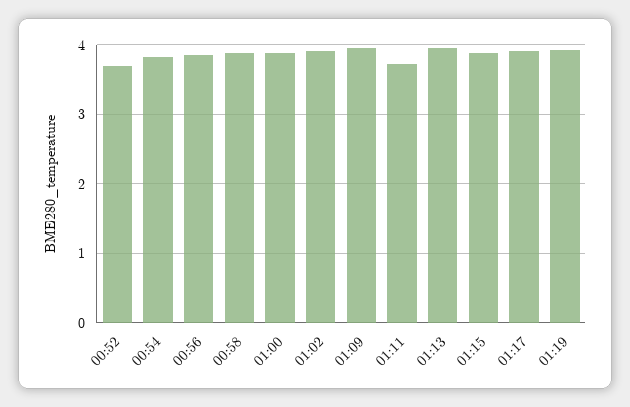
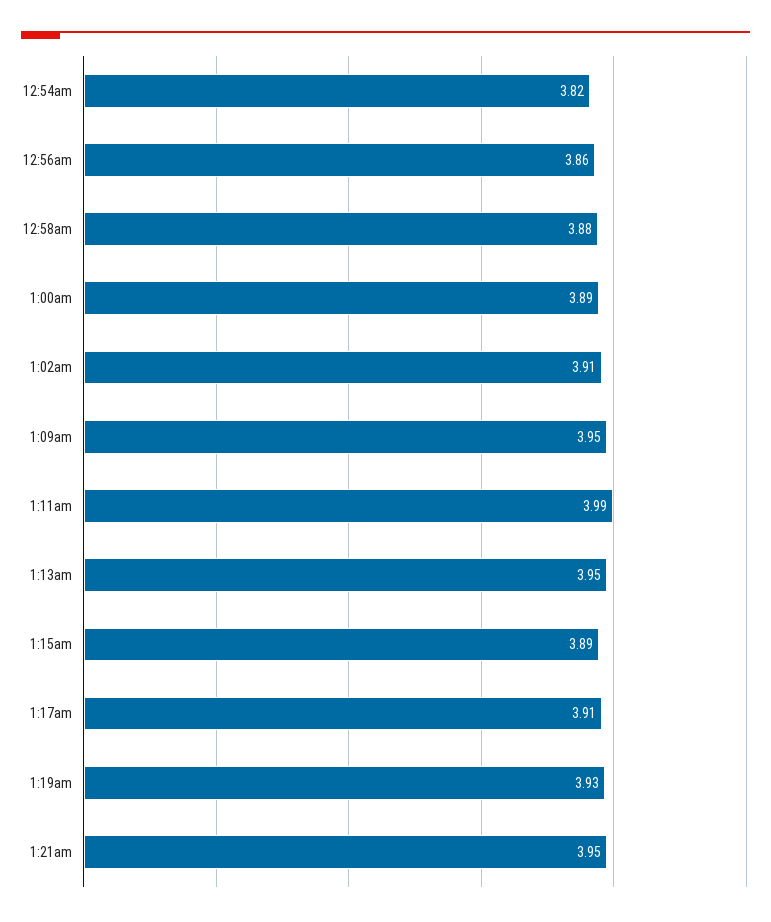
00:52: 3.7 -> none
01:11: 3.7 -> 3.99
1:21am: none -> 3.95

